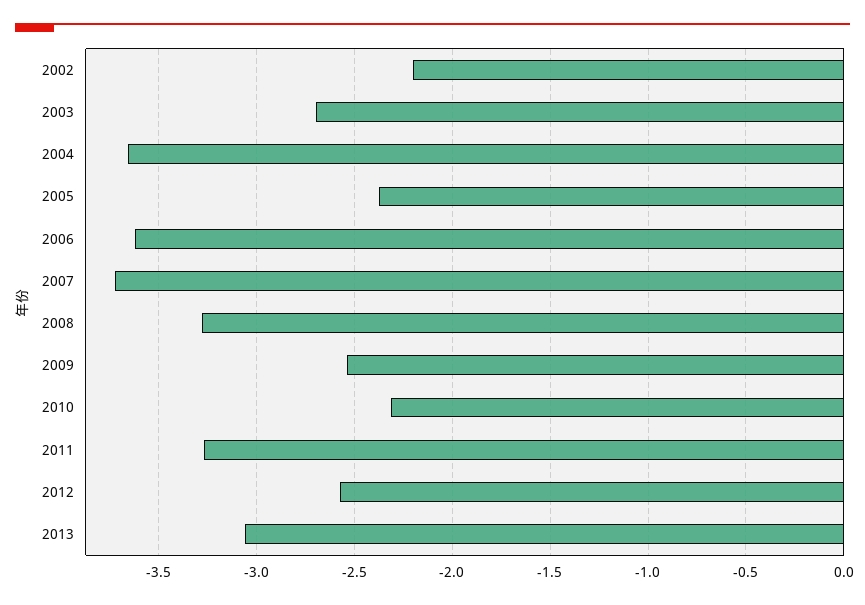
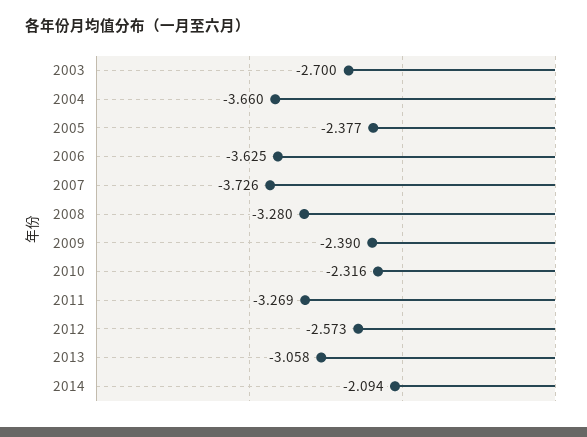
2002: -2.2 -> none
2009: -2.55 -> -2.39
2014: none -> -2.094

